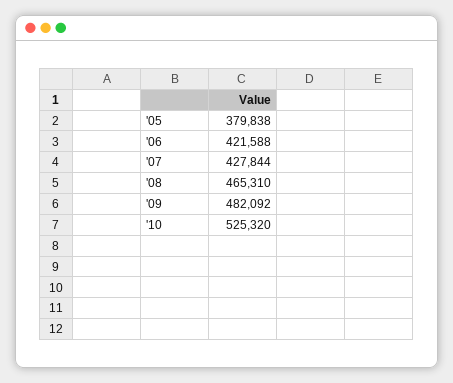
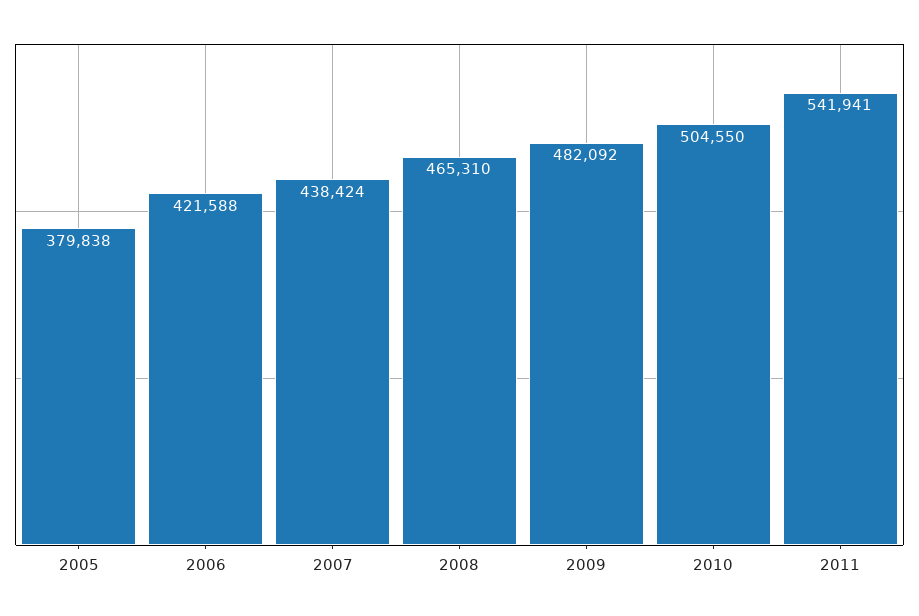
'07: 427844 -> 438424
'10: 525320 -> 504550
2011: none -> 541941

